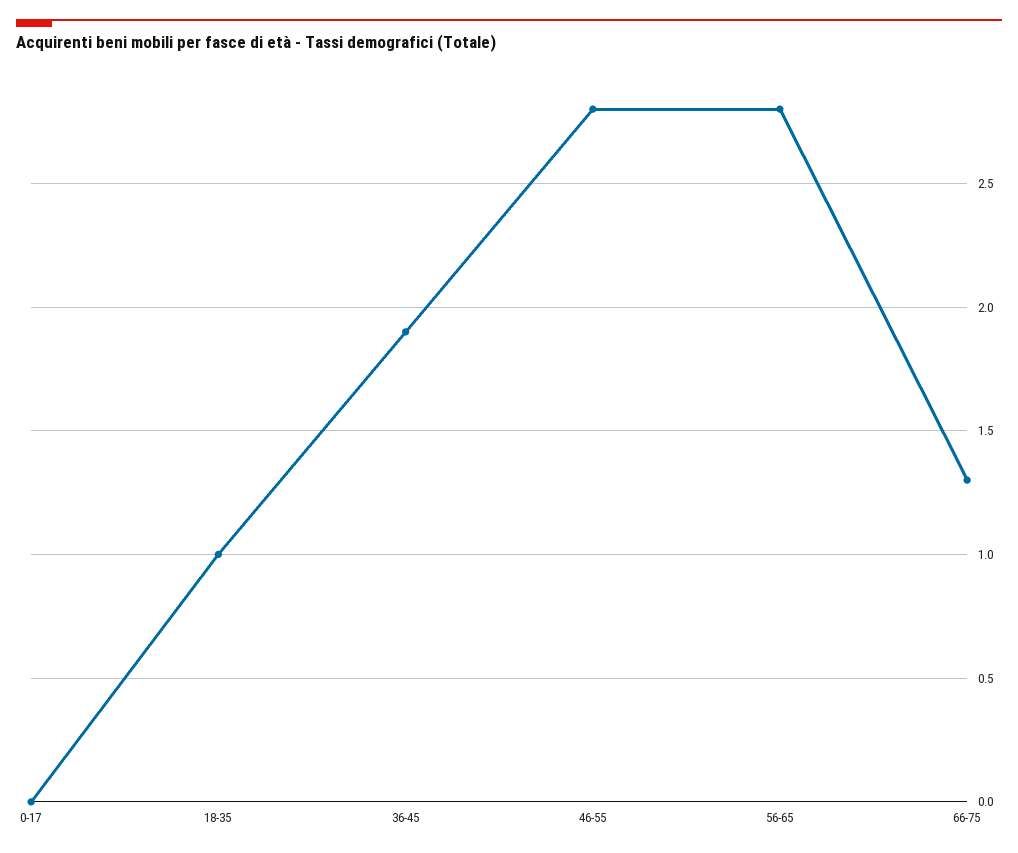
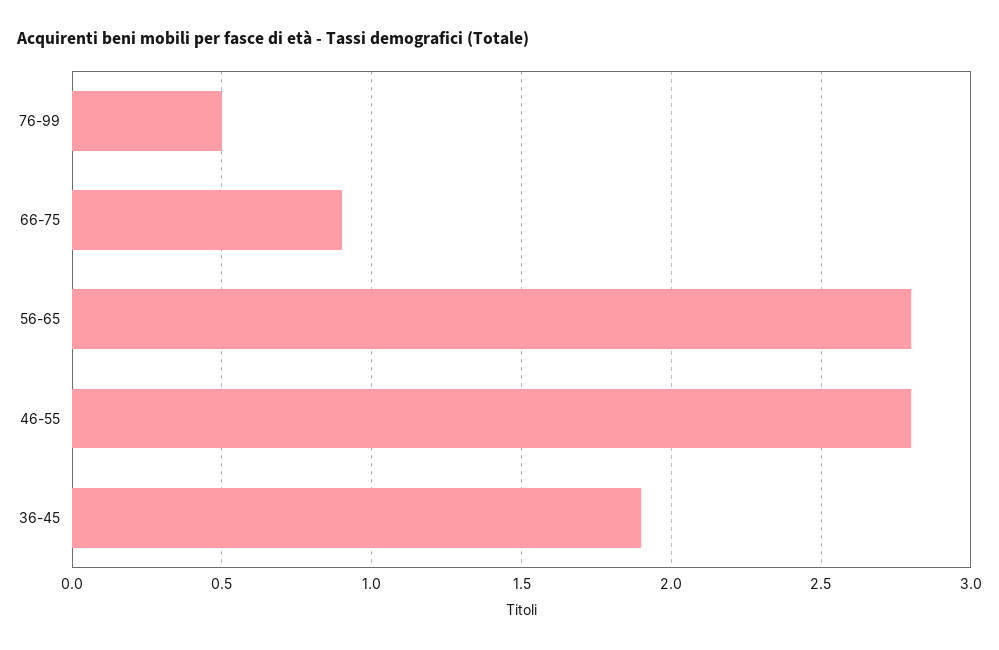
0-17: 0 -> none
18-35: 1 -> none
66-75: 1.3 -> 0.9
76-99: none -> 0.5

